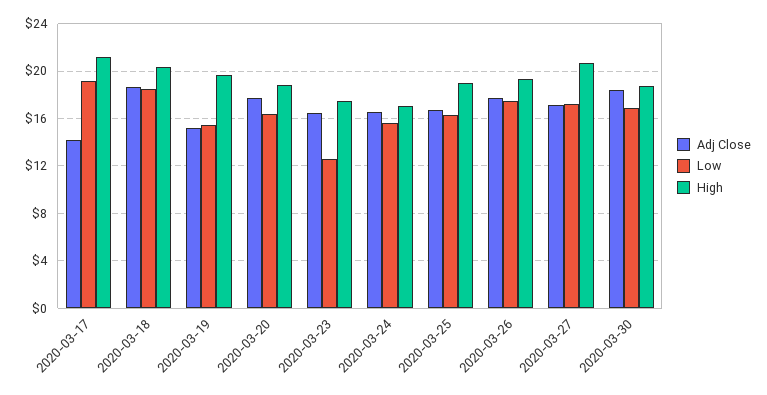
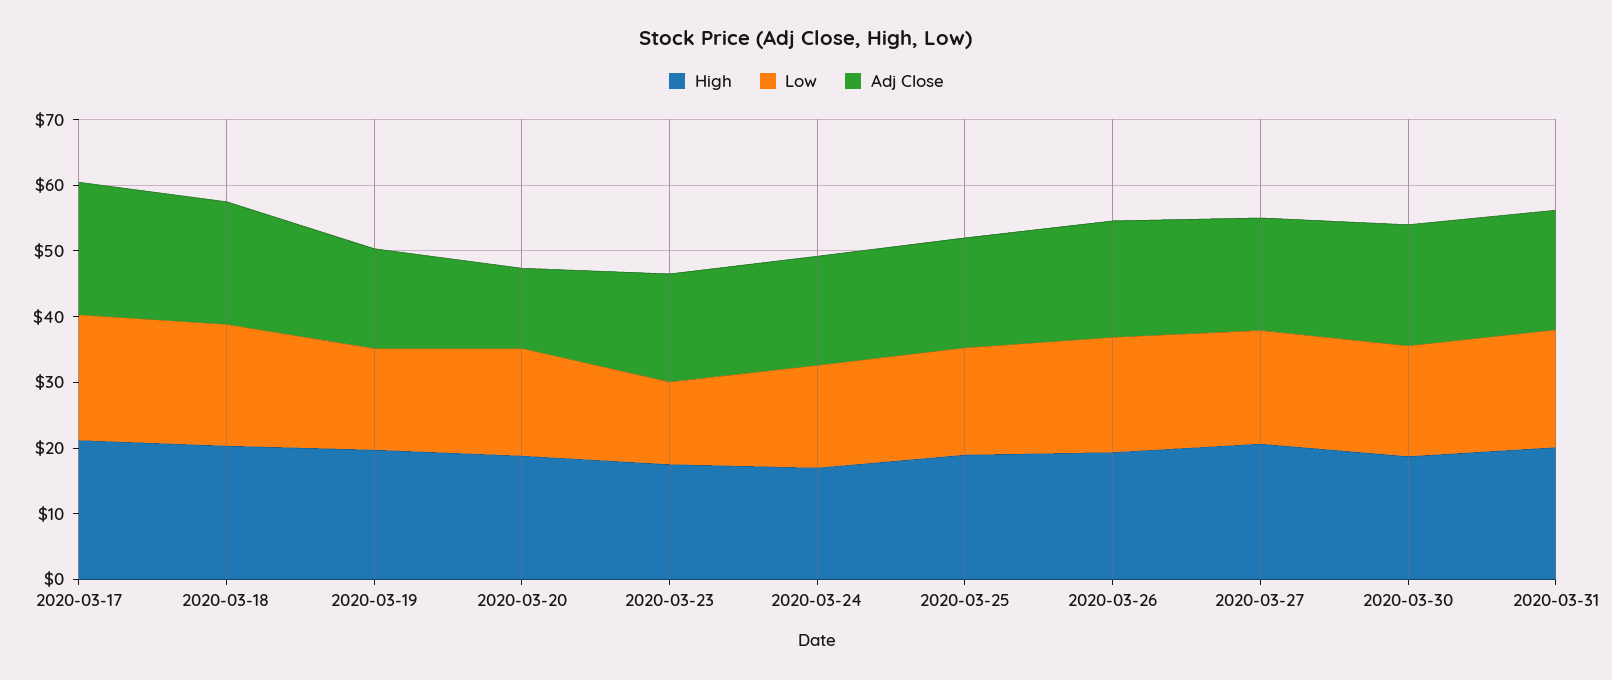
Adj Close, 2020-03-17: 14 -> 20
Adj Close, 2020-03-20: 18 -> 12
High, 2020-03-31: none -> 20
Low, 2020-03-31: none -> 18
Adj Close, 2020-03-31: none -> 18

